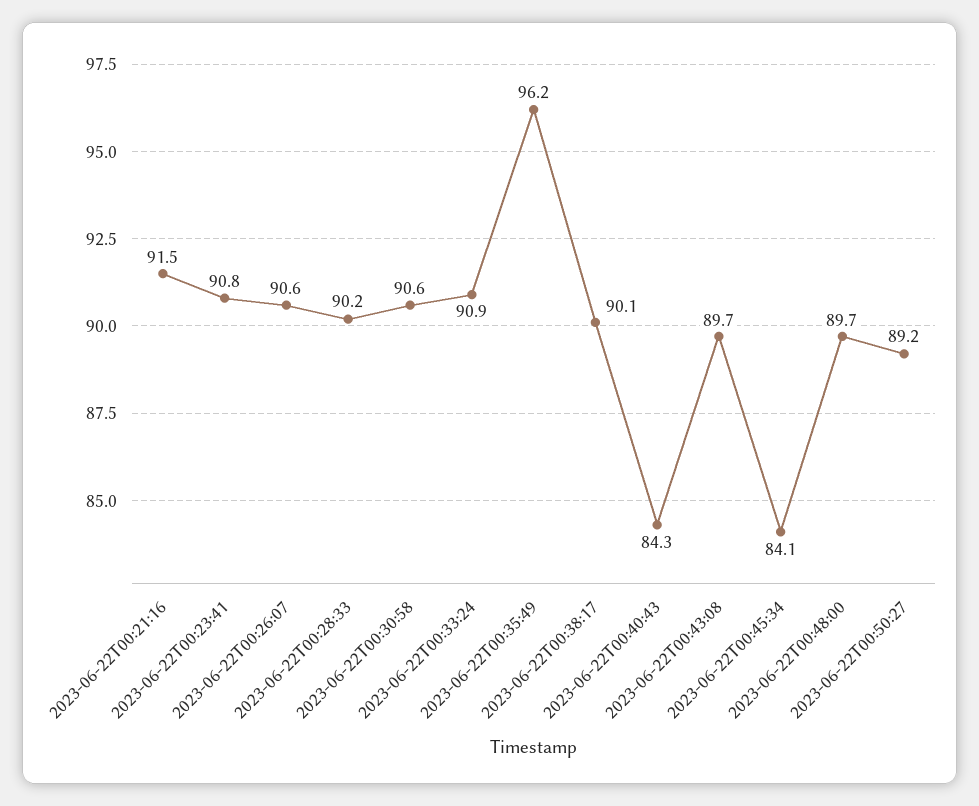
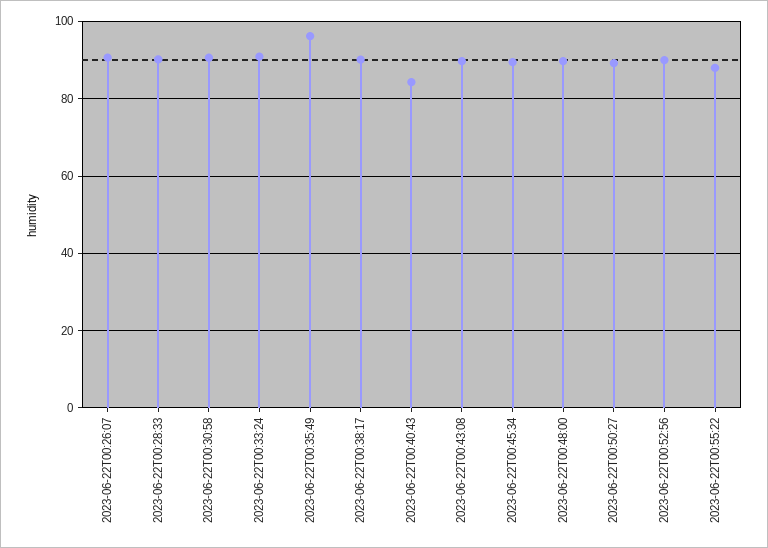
2023-06-22T00:21:16: 91.5 -> none
2023-06-22T00:23:41: 90.8 -> none
2023-06-22T00:45:34: 84.1 -> 90
2023-06-22T00:52:56: none -> 90
2023-06-22T00:55:22: none -> 88

